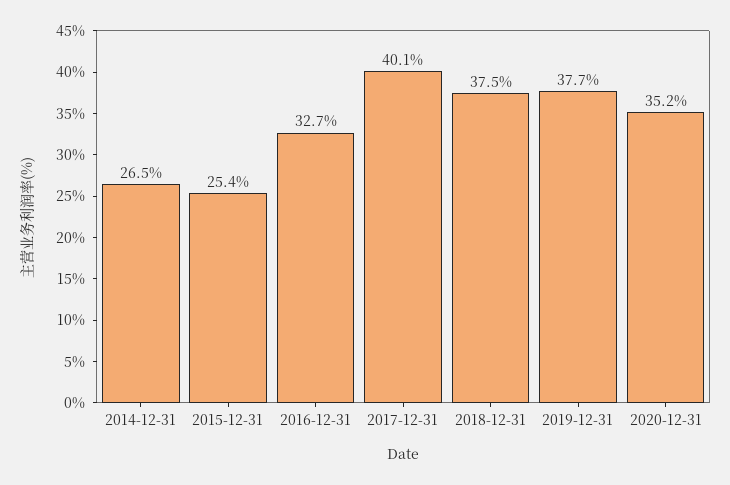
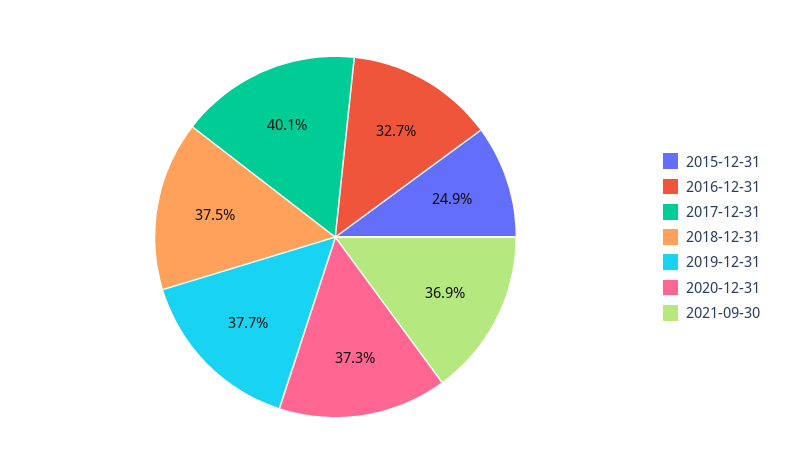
2014-12-31: 26.5 -> none
2015-12-31: 25.4 -> 24.9
2020-12-31: 35.2 -> 37.3
2021-09-30: none -> 36.9

